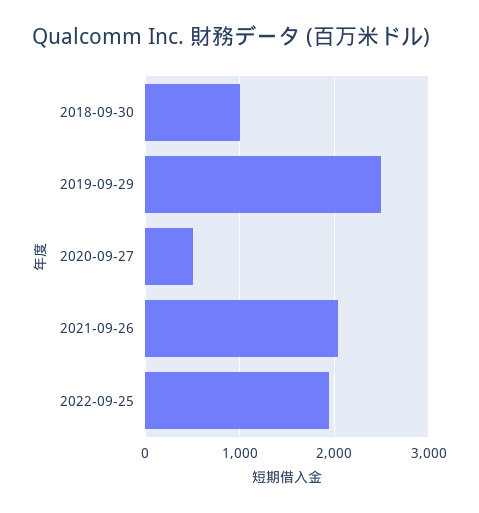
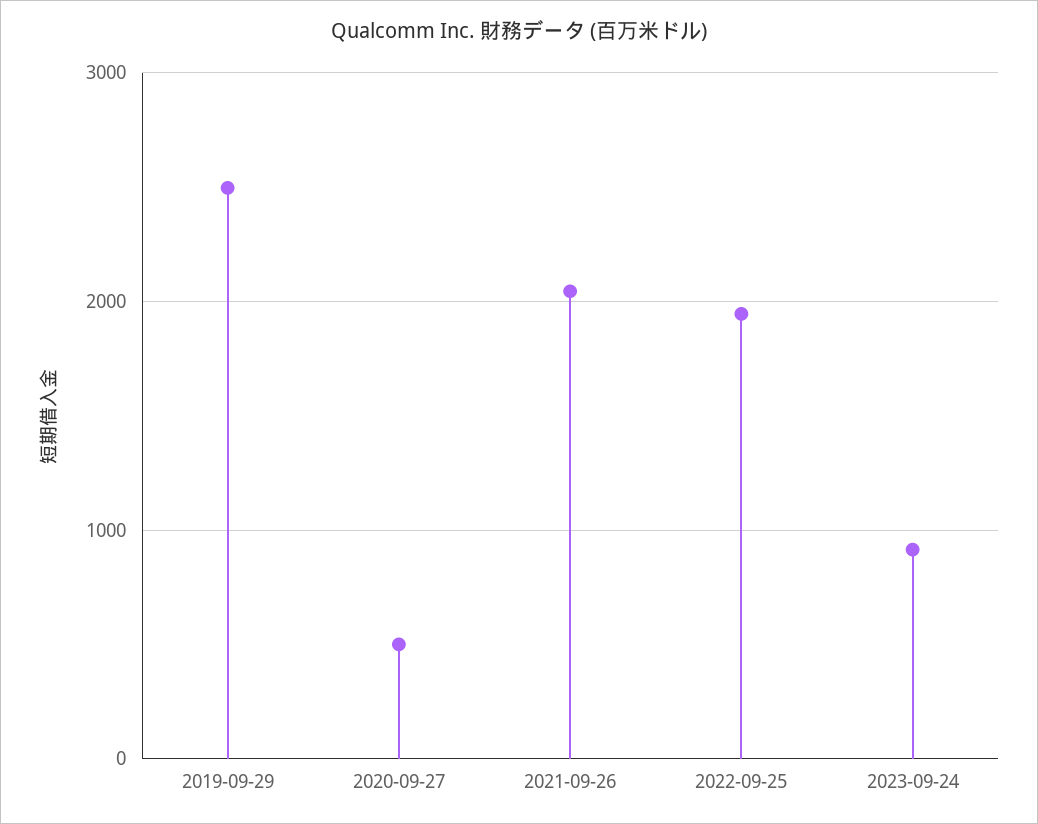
2018-09-30: 1000 -> none
2023-09-24: none -> 900

